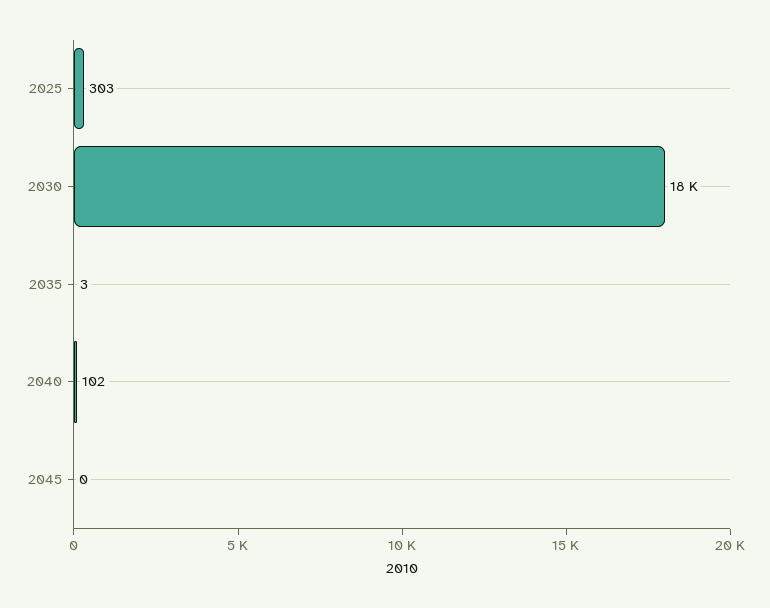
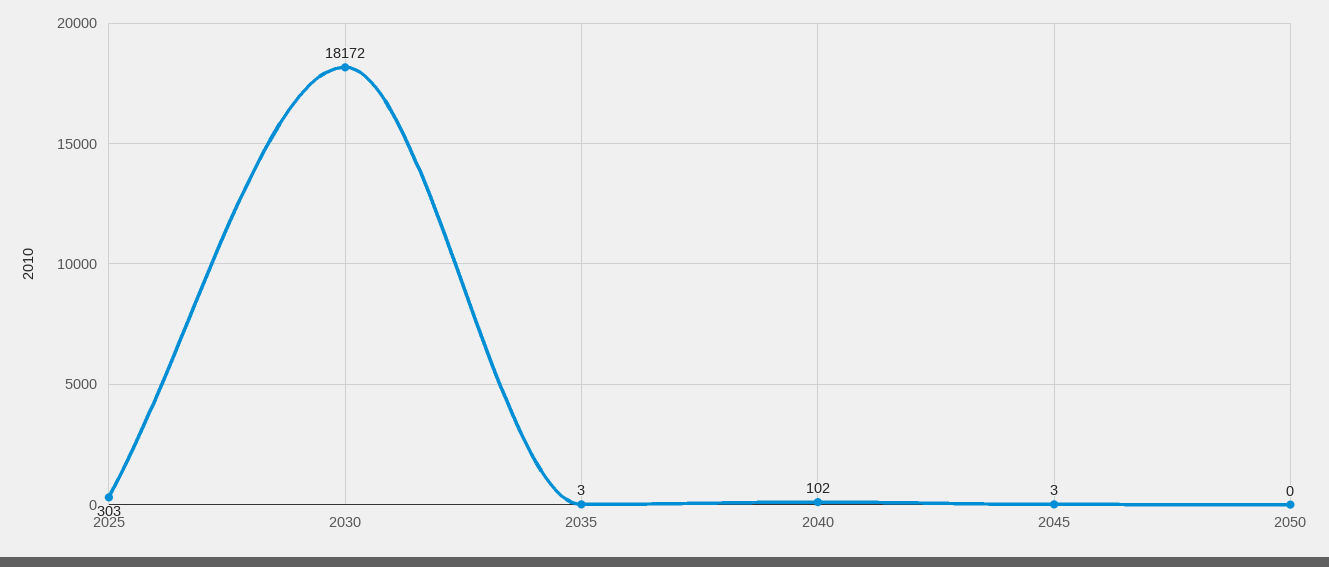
2045: 0 -> 3
2050: none -> 0

